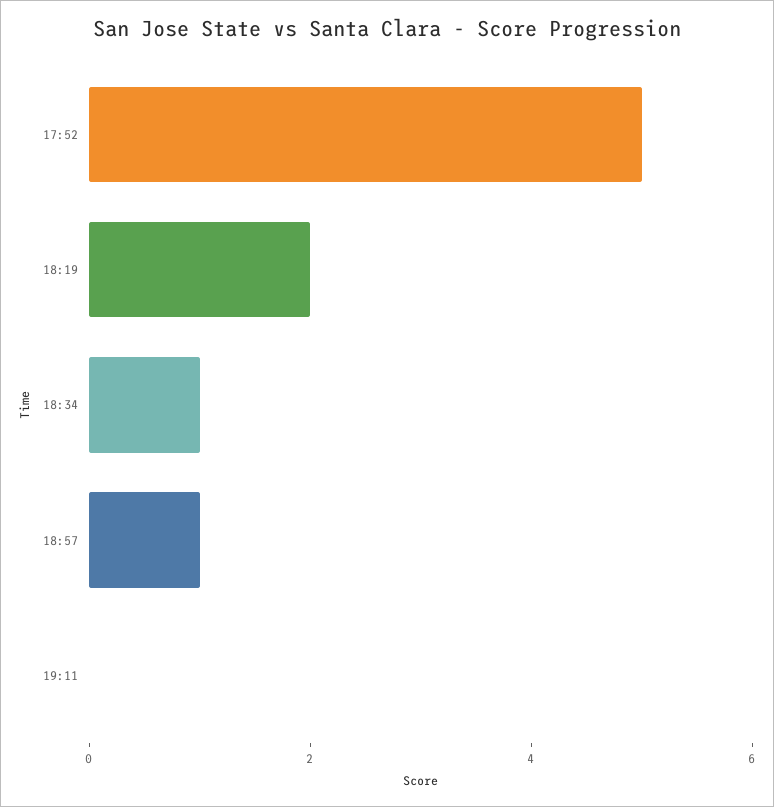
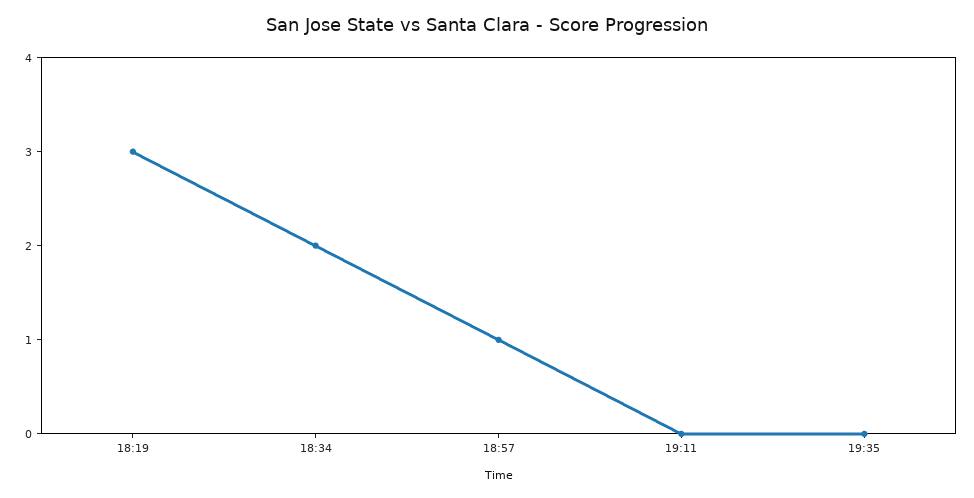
17:52: 5 -> none
18:19: 2 -> 3
18:34: 1 -> 2
19:35: none -> 0

